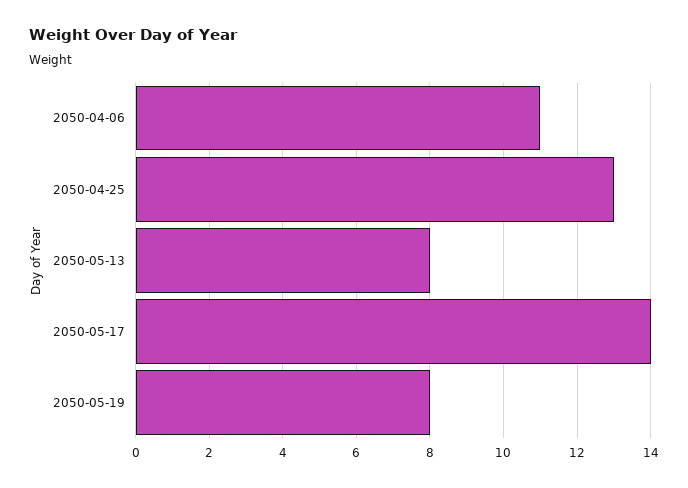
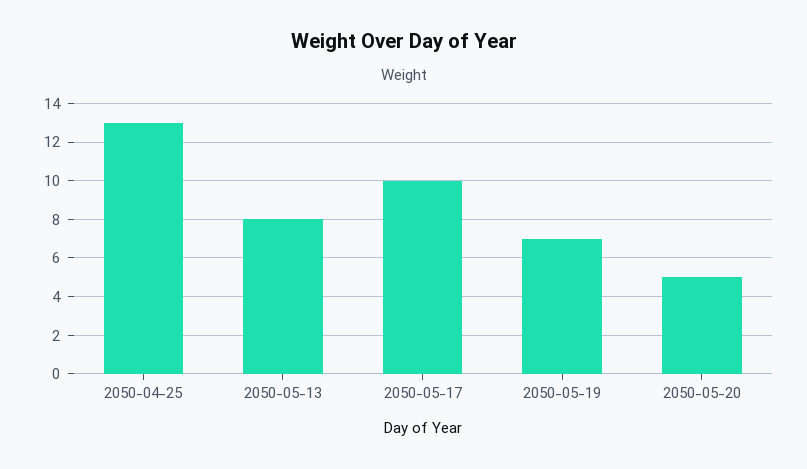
2050-04-06: 11 -> none
2050-05-17: 14 -> 10
2050-05-19: 8 -> 7
2050-05-20: none -> 5

